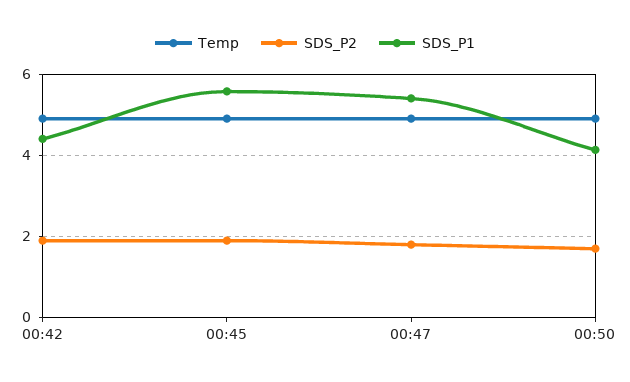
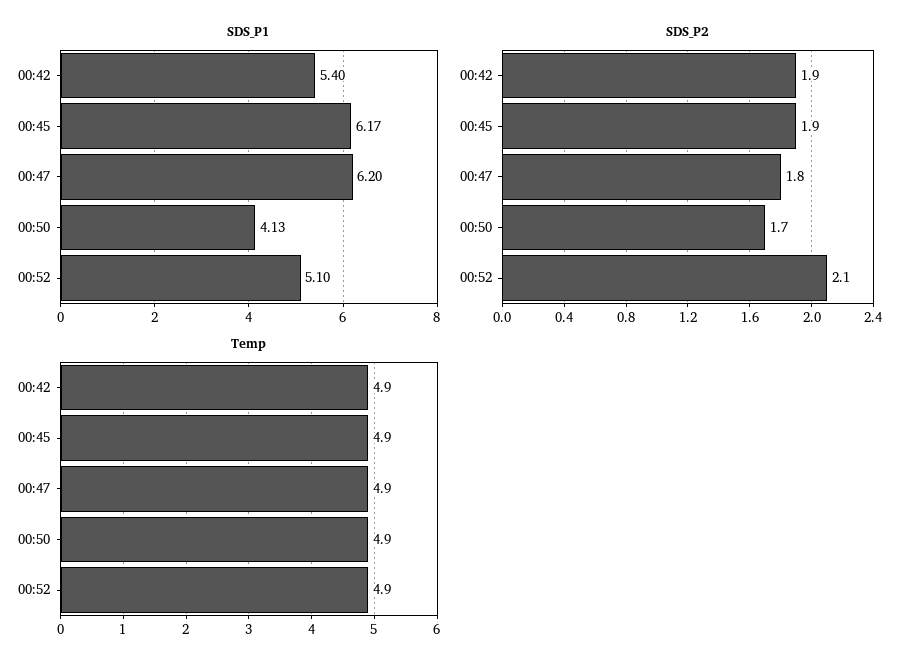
SDS_P1, 00:42: 4.4 -> 5.4
SDS_P1, 00:45: 5.6 -> 6.17
SDS_P1, 00:47: 5.4 -> 6.2
SDS_P1, 00:52: none -> 5.1
SDS_P2, 00:52: none -> 2.1
Temp, 00:52: none -> 4.9

